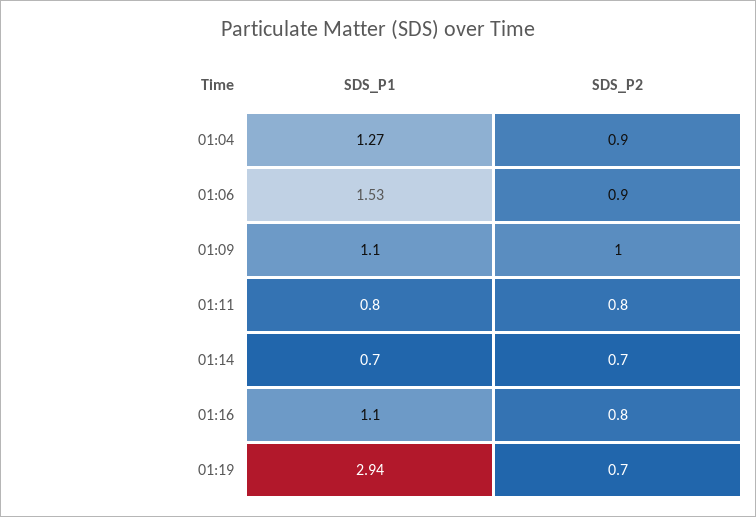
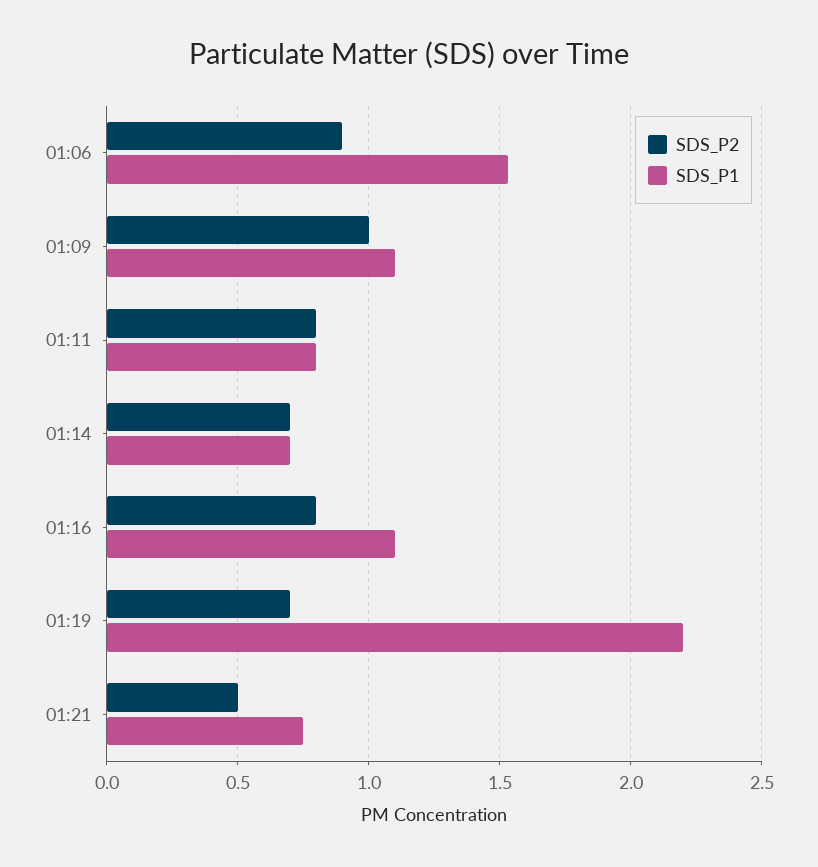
SDS_P1, 01:04: 1.27 -> none
SDS_P2, 01:04: 0.9 -> none
SDS_P1, 01:19: 2.94 -> 2.2
SDS_P2, 01:21: none -> 0.5
SDS_P1, 01:21: none -> 0.75

